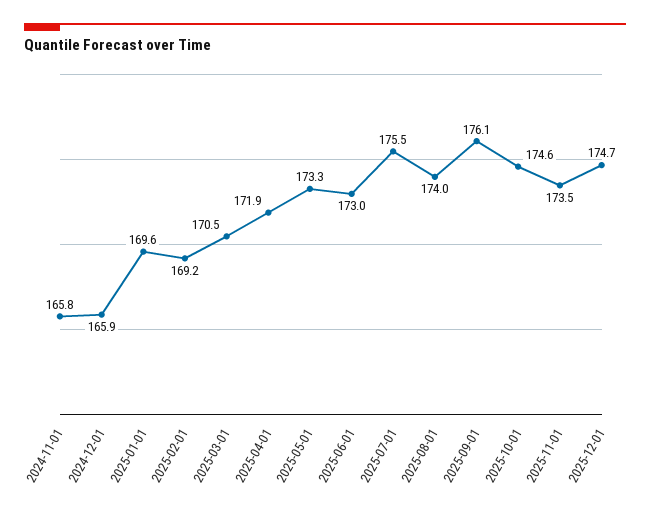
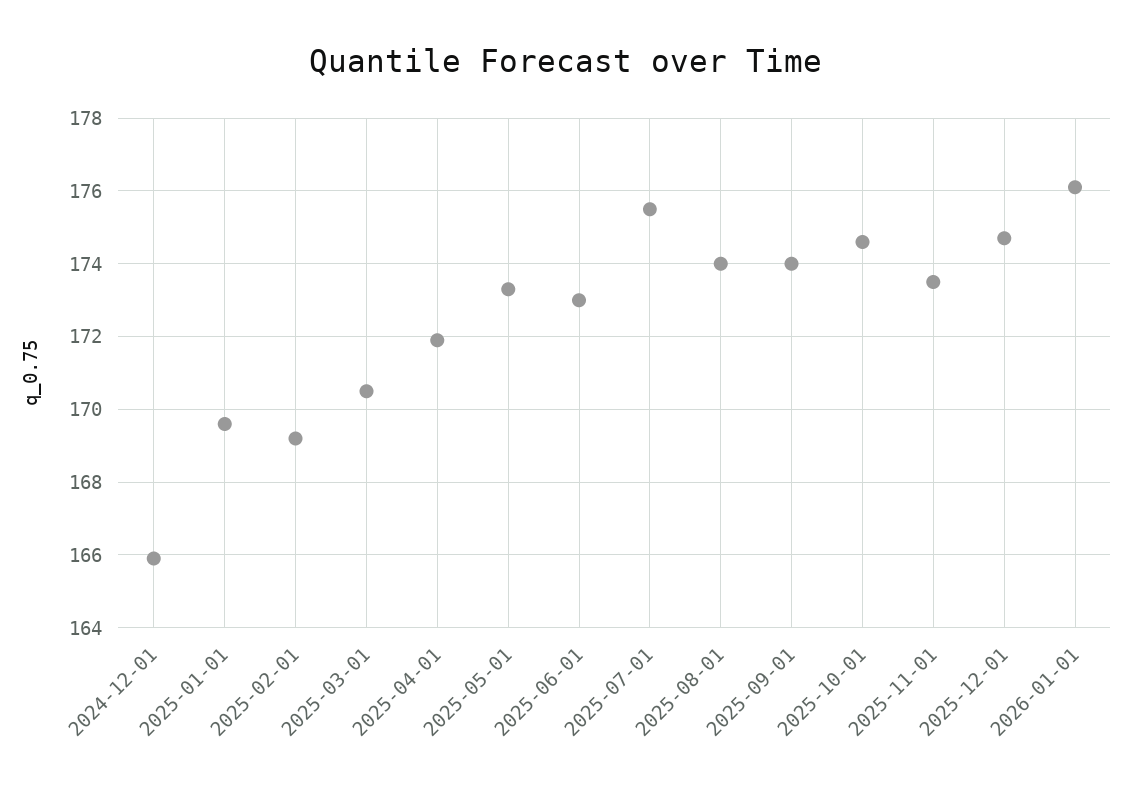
2024-11-01: 165.8 -> none
2025-09-01: 176.1 -> 174
2026-01-01: none -> 176

